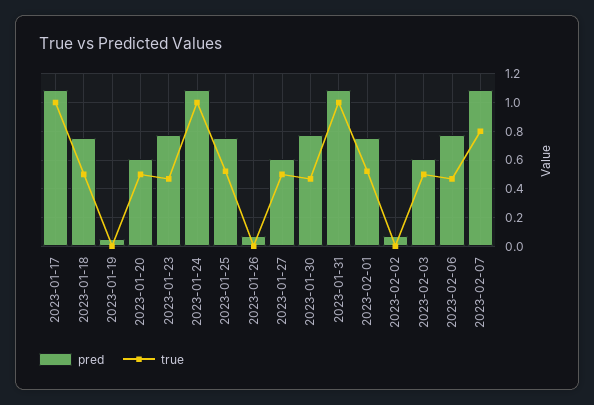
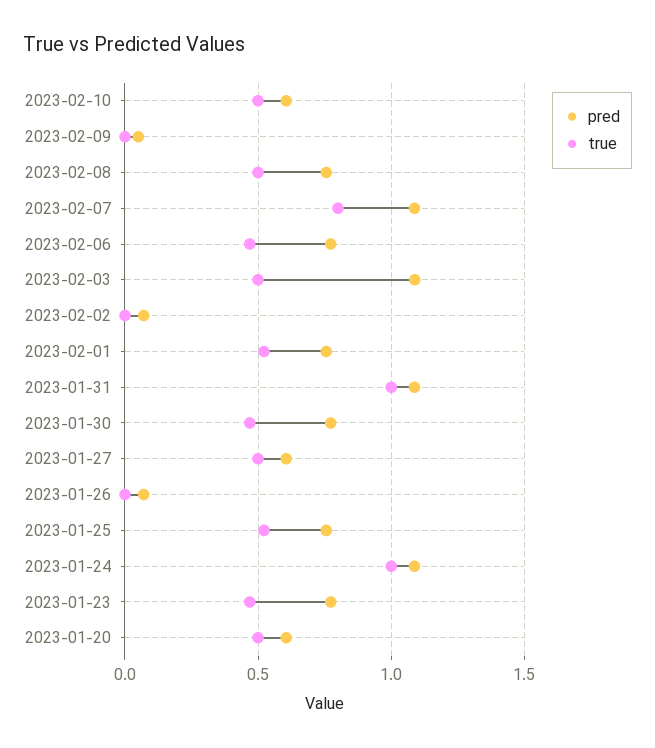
pred, 2023-01-17: 1.1 -> none
true, 2023-01-17: 1 -> none
pred, 2023-01-18: 0.75 -> none
true, 2023-01-18: 0.5 -> none
pred, 2023-01-19: 0.05 -> none
true, 2023-01-19: 0 -> none
pred, 2023-02-03: 0.6 -> 1.1
pred, 2023-02-10: none -> 0.6
true, 2023-02-10: none -> 0.5
pred, 2023-02-09: none -> 0.05
true, 2023-02-09: none -> 0
pred, 2023-02-08: none -> 0.75
true, 2023-02-08: none -> 0.5

